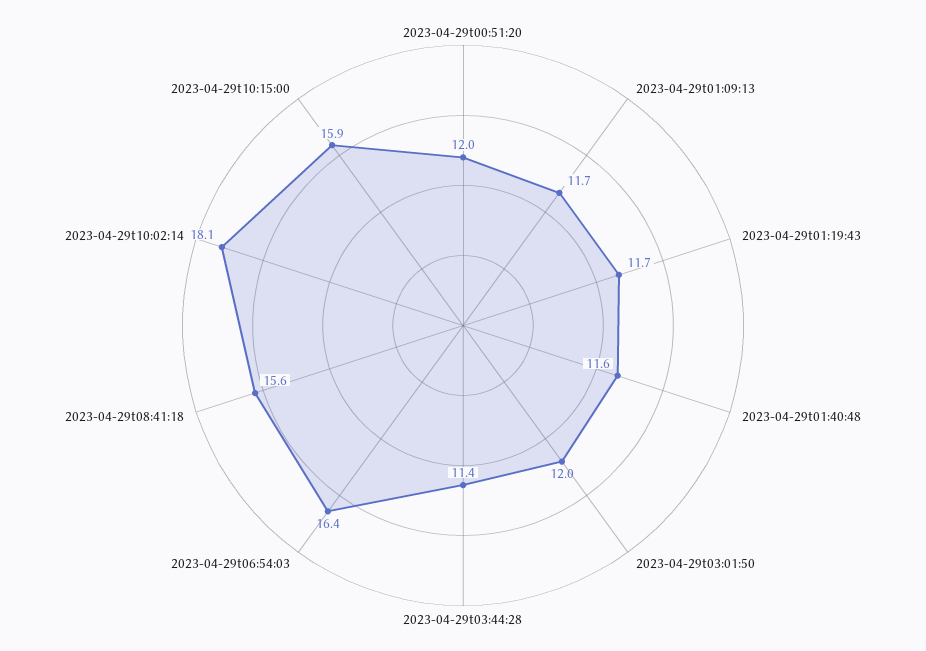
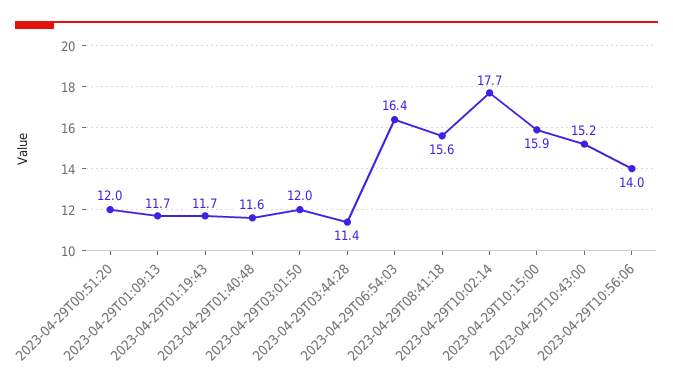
2023-04-29t10:02:14: 18.1 -> 17.7
2023-04-29T10:43:00: none -> 15.2
2023-04-29T10:56:06: none -> 14

